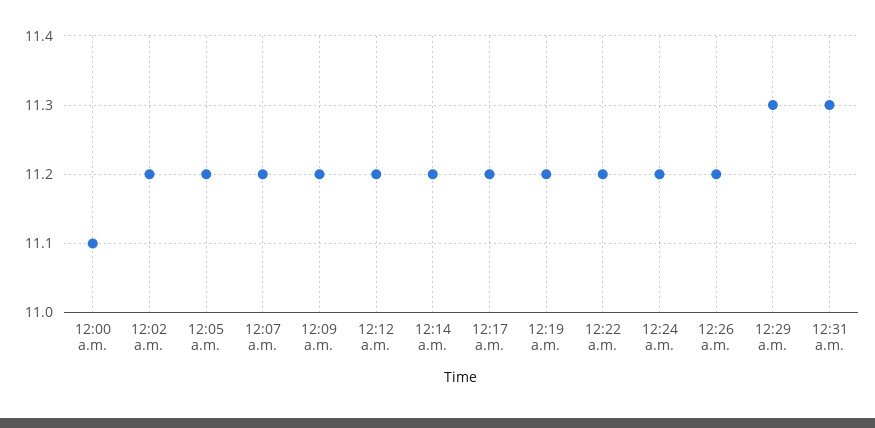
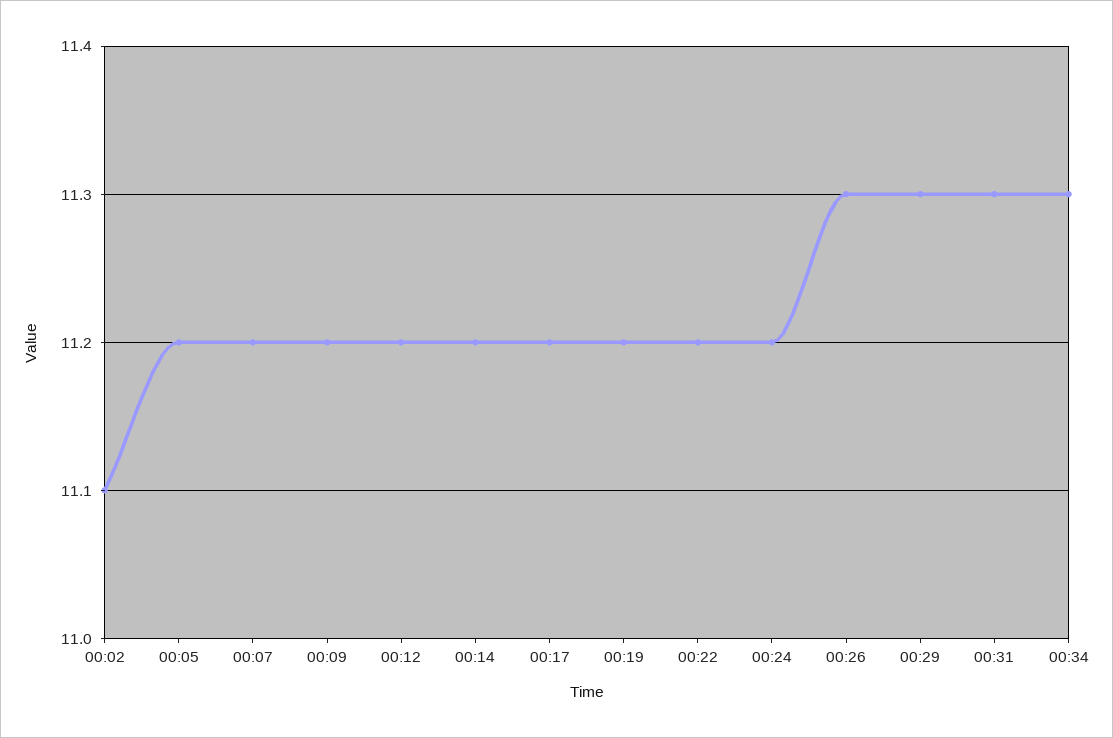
12:00 a.m.: 11.1 -> none
12:02 a.m.: 11.2 -> 11.1
12:26 a.m.: 11.2 -> 11.3
00:34: none -> 11.3

